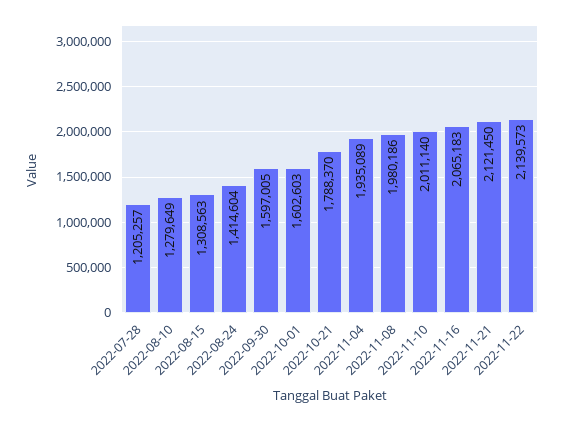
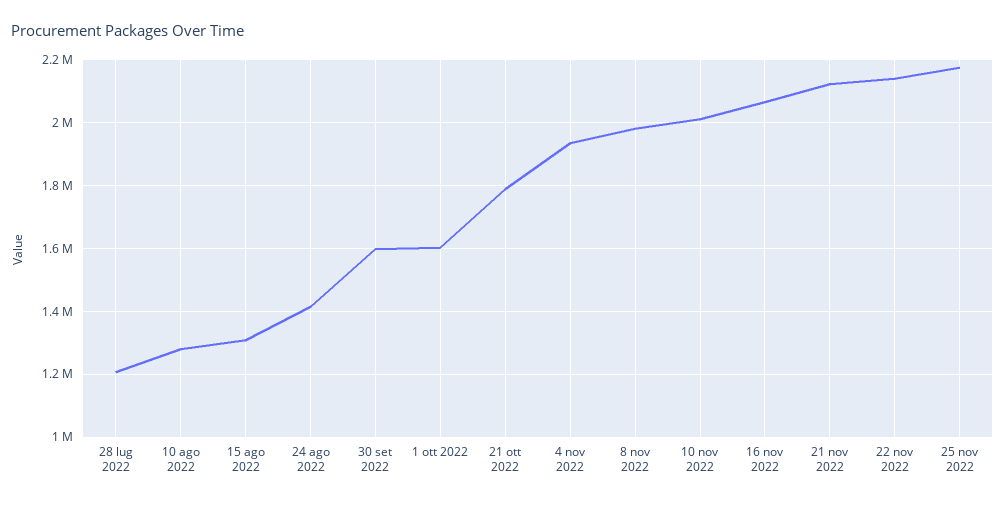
25 nov 2022: none -> 2180000

